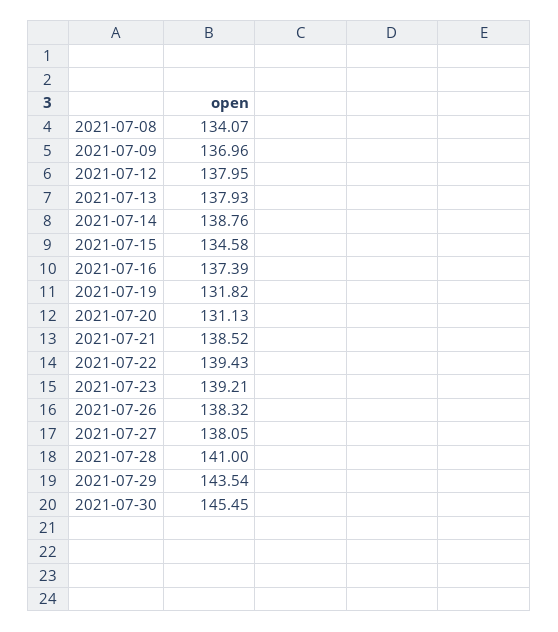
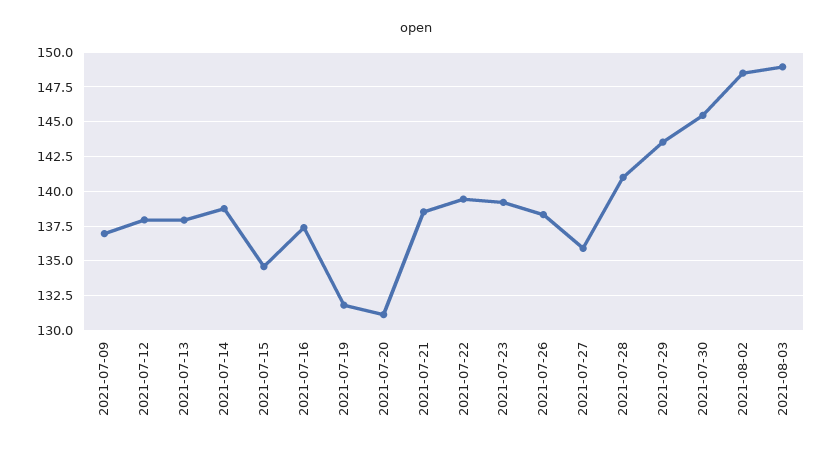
2021-07-08: 134.07 -> none
2021-07-27: 138.05 -> 136
2021-08-02: none -> 148.5
2021-08-03: none -> 149

